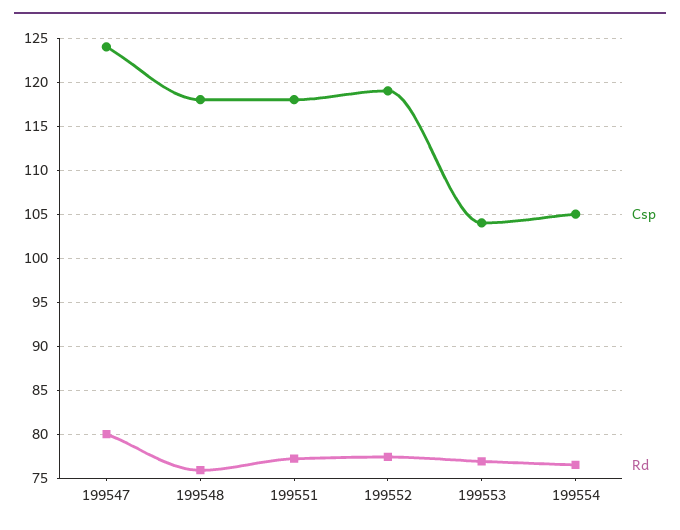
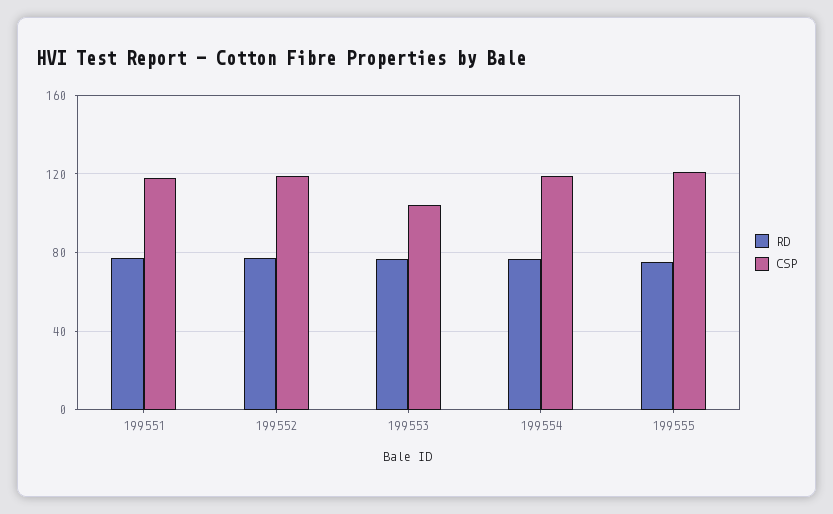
Csp, 199547: 124 -> none
Rd, 199547: 80 -> none
Csp, 199548: 118 -> none
Rd, 199548: 76 -> none
Csp, 199554: 105 -> 120
Rd, 199555: none -> 75
Csp, 199555: none -> 120

